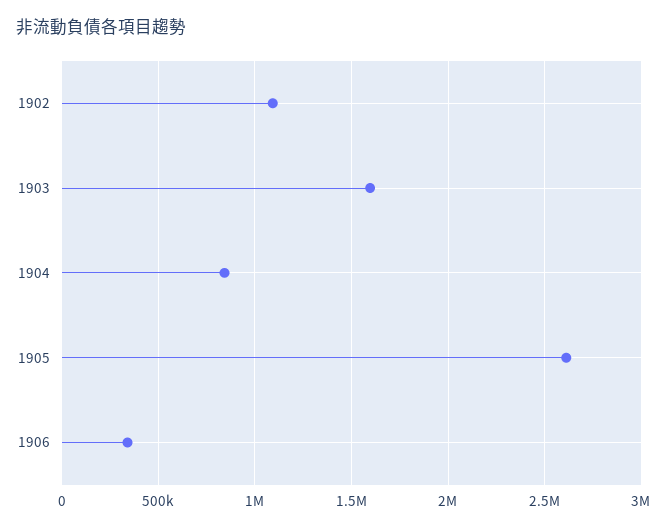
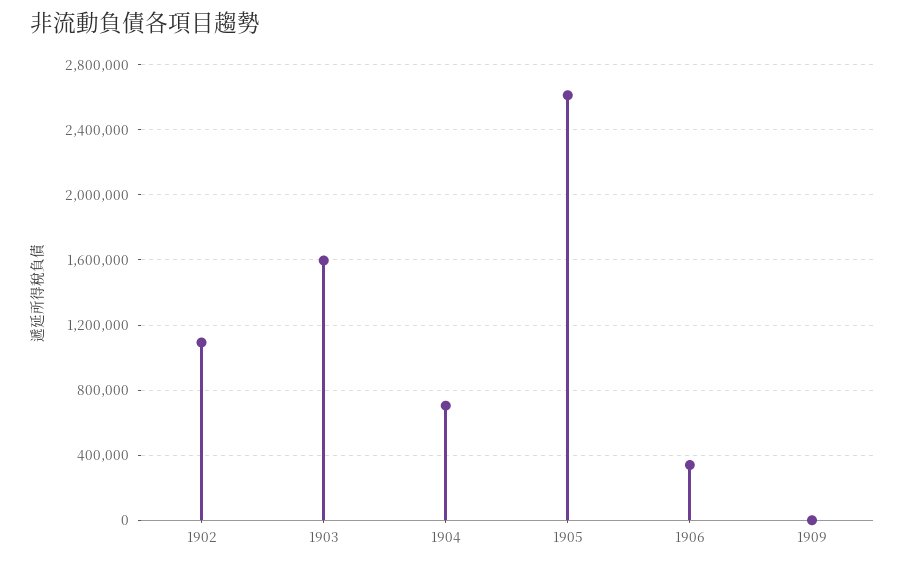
1904: 850000 -> 700000
1909: none -> 0

